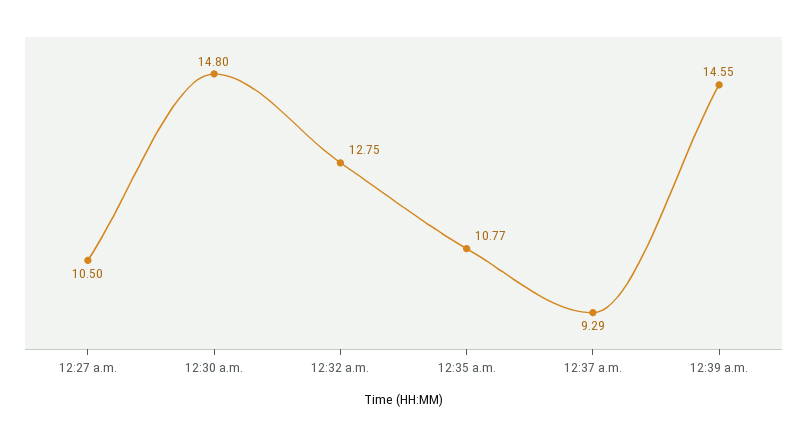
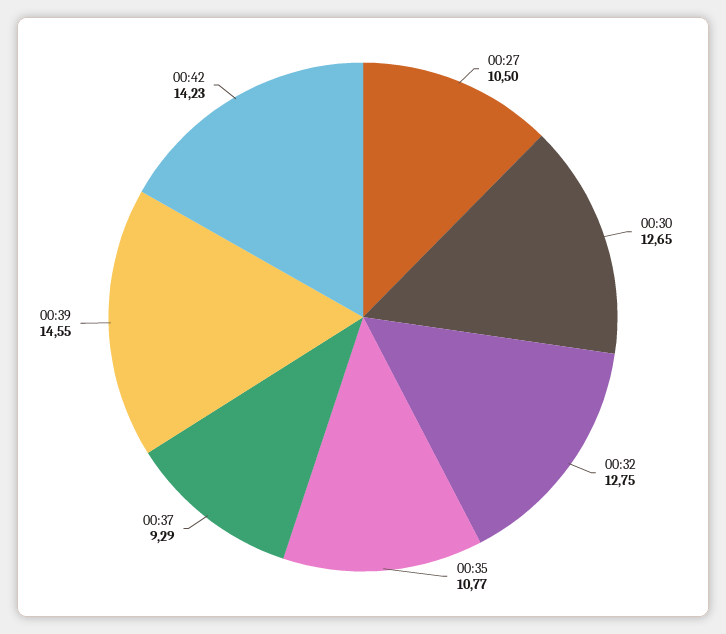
12:30 a.m.: 14.8 -> 12.65
00:42: none -> 14.23

